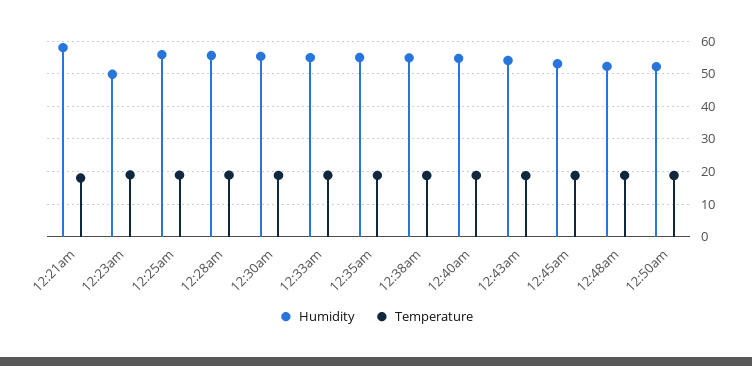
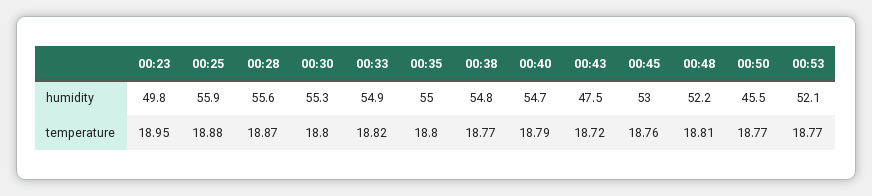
Humidity, 12:21am: 58 -> none
Temperature, 12:21am: 18 -> none
Humidity, 12:43am: 54 -> 47.5
Humidity, 12:50am: 52 -> 45.5
Humidity, 00:53: none -> 52.1
Temperature, 00:53: none -> 18.77

